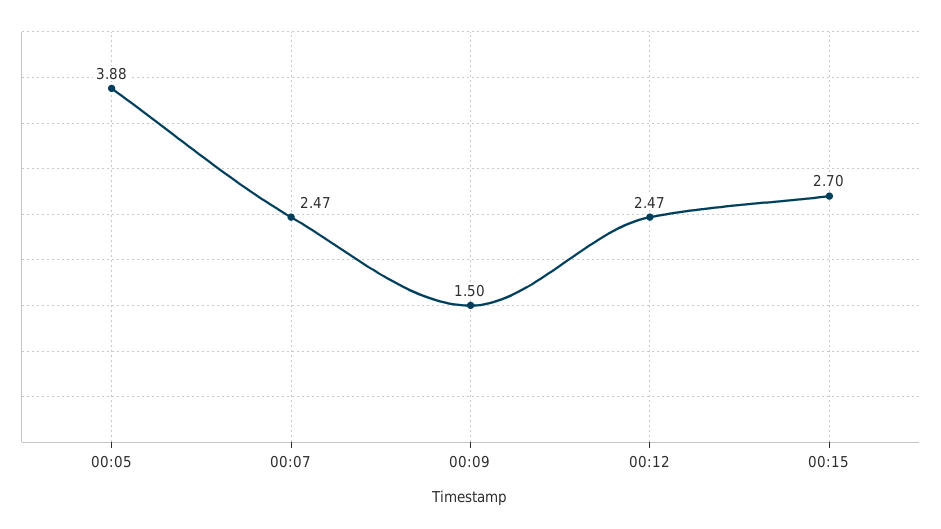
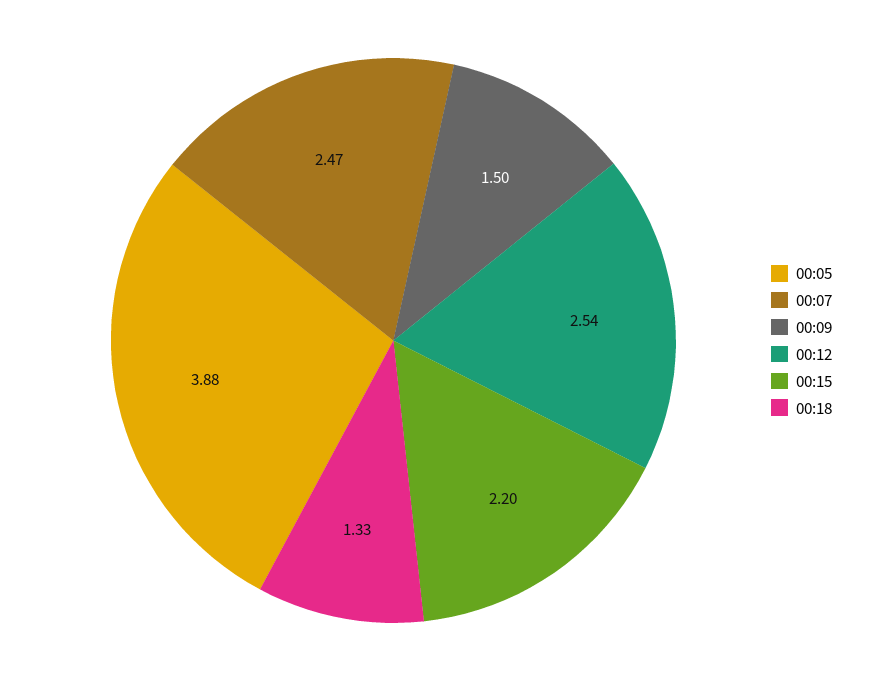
00:12: 2.47 -> 2.54
00:15: 2.7 -> 2.2
00:18: none -> 1.33

